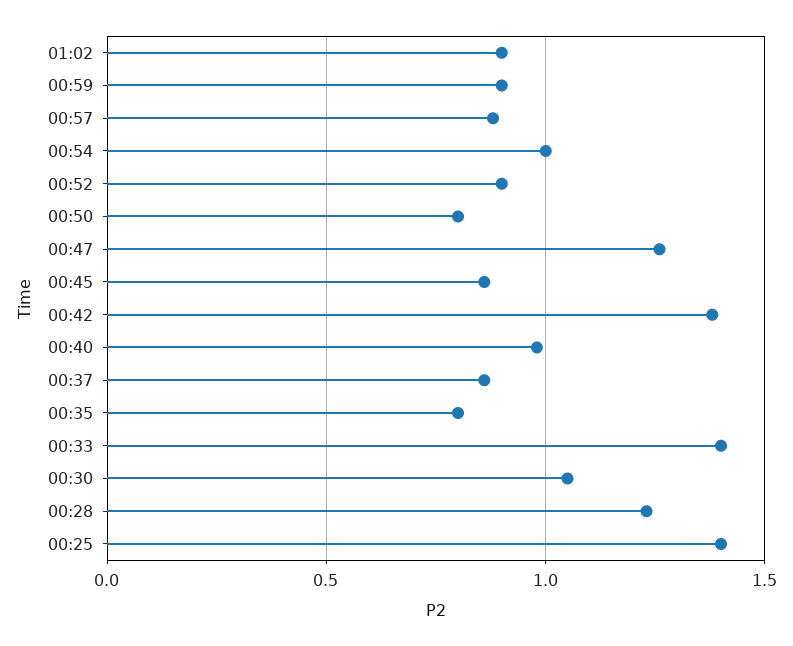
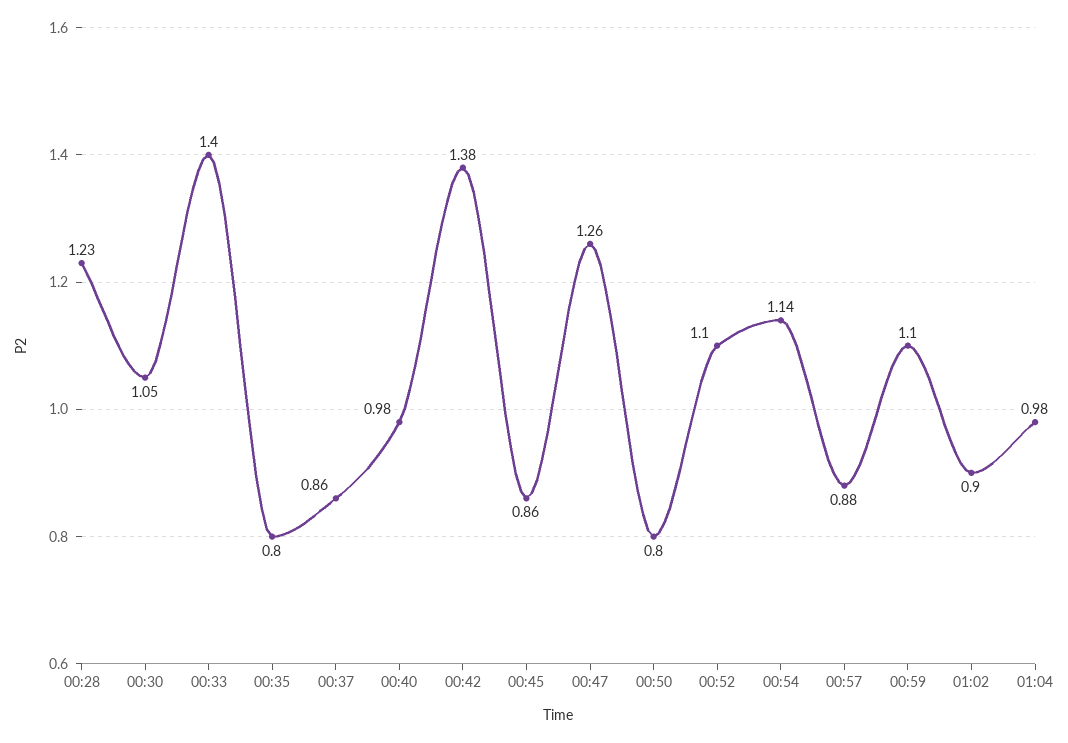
00:59: 0.9 -> 1.1
00:54: 1 -> 1.14
00:52: 0.9 -> 1.1
00:25: 1.4 -> none
01:04: none -> 0.98

